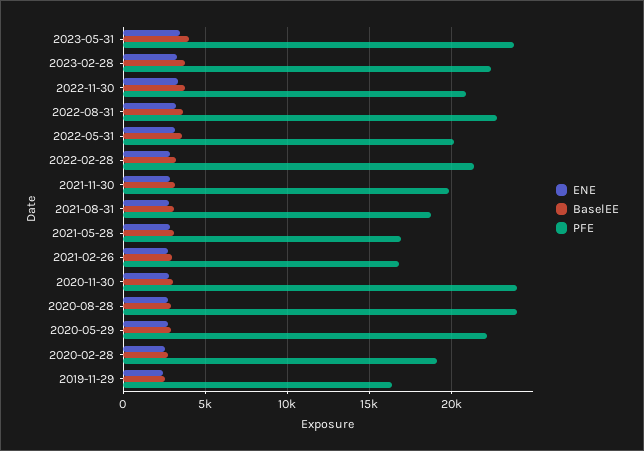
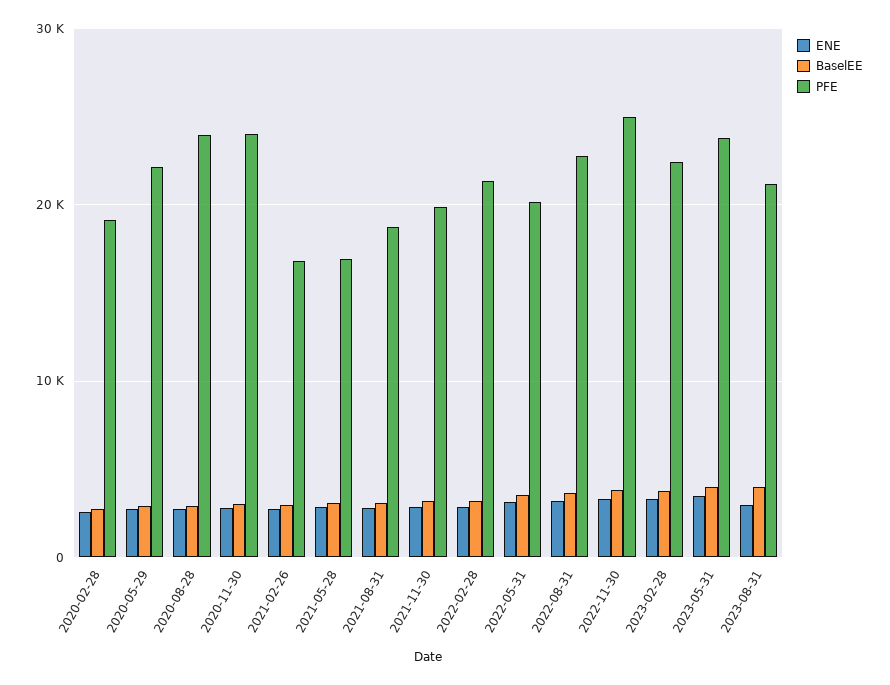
PFE, 2022-11-30: 21000 -> 25000
ENE, 2019-11-29: 2500 -> none
BaselEE, 2019-11-29: 2500 -> none
PFE, 2019-11-29: 16500 -> none
ENE, 2023-08-31: none -> 3000
BaselEE, 2023-08-31: none -> 4000
PFE, 2023-08-31: none -> 21000

